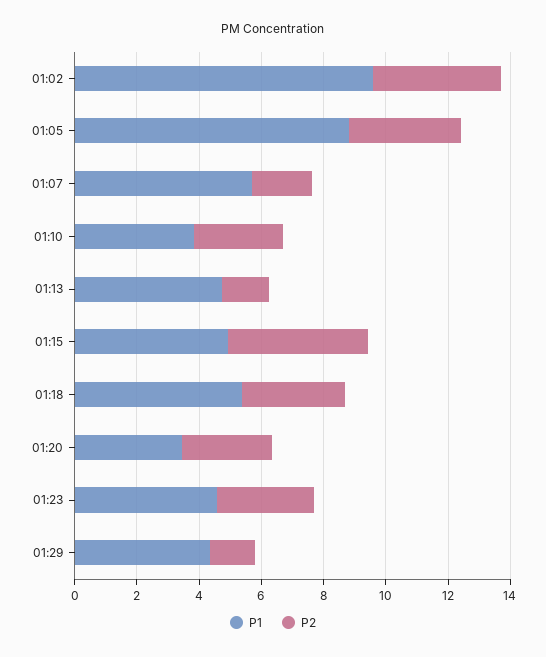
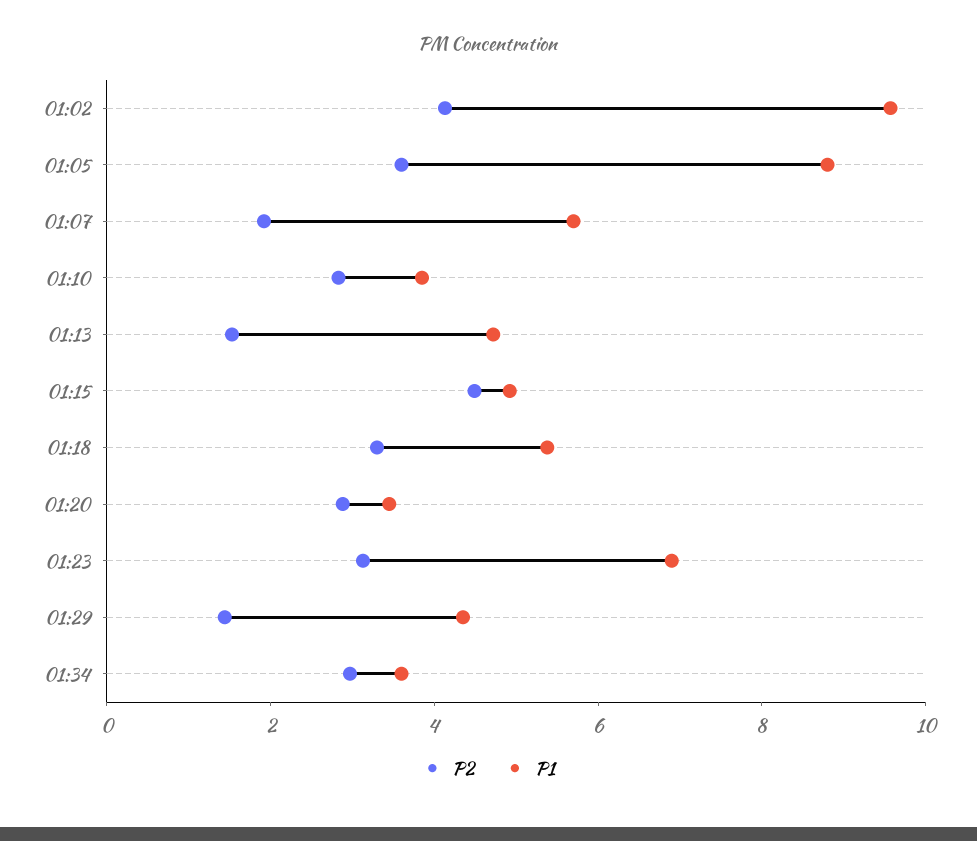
P1, 01:23: 4.5 -> 7
P2, 01:34: none -> 3
P1, 01:34: none -> 3.5

